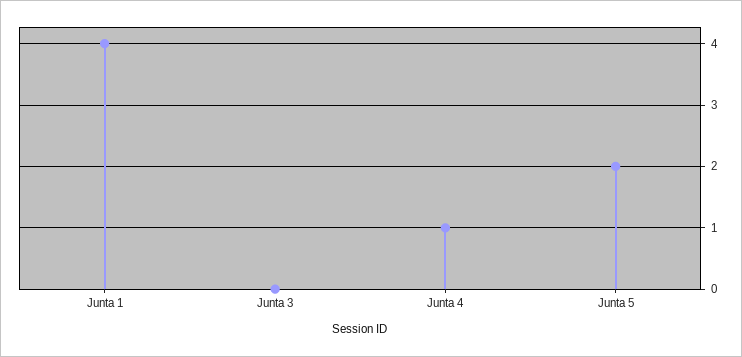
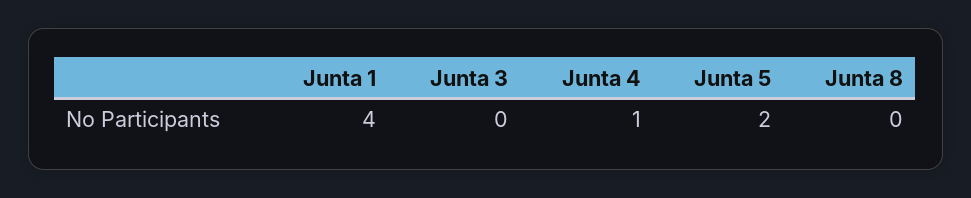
Junta 8: none -> 0

